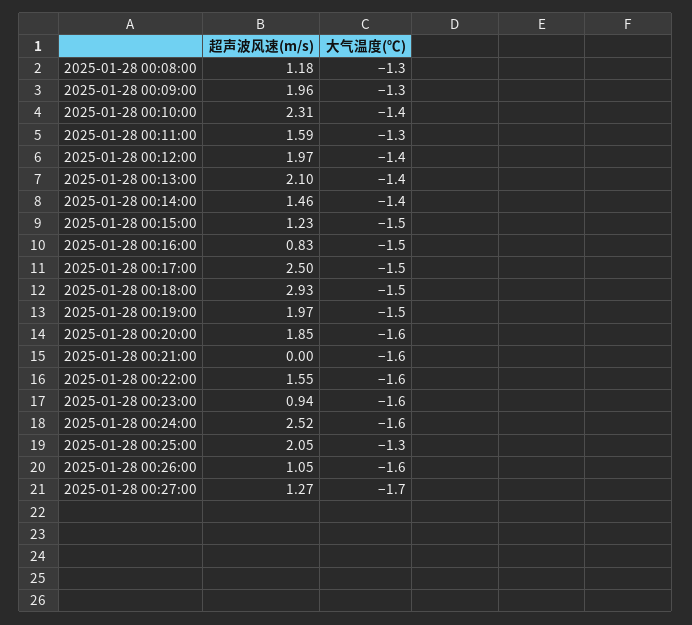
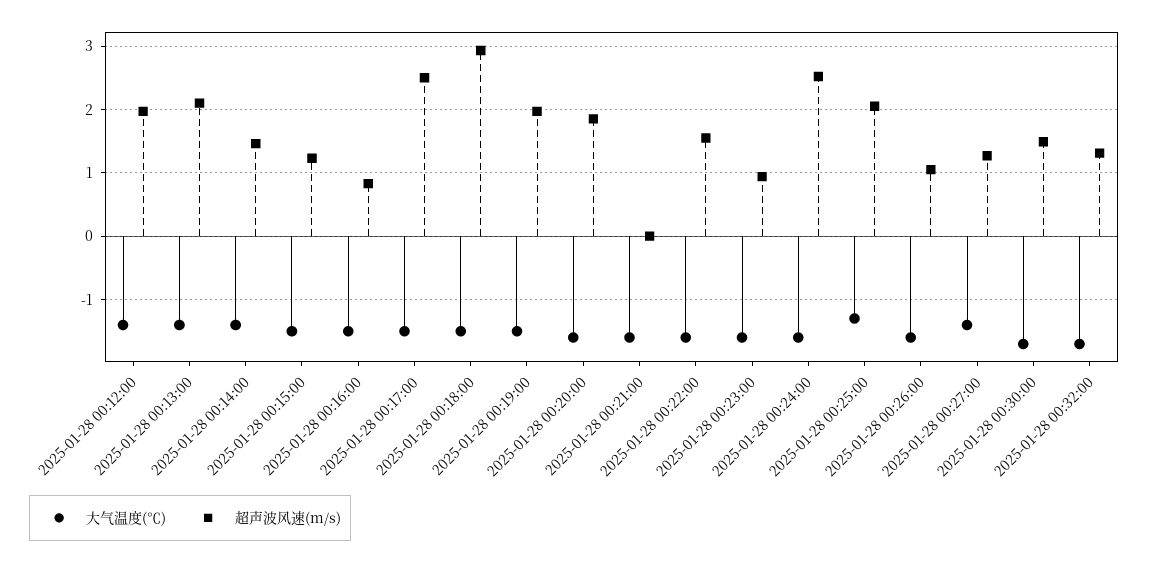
超声波风速(m/s), 2025-01-28 00:08:00: 1.18 -> none
大气温度(℃), 2025-01-28 00:08:00: -1.3 -> none
超声波风速(m/s), 2025-01-28 00:09:00: 1.96 -> none
大气温度(℃), 2025-01-28 00:09:00: -1.3 -> none
超声波风速(m/s), 2025-01-28 00:10:00: 2.31 -> none
大气温度(℃), 2025-01-28 00:10:00: -1.4 -> none
超声波风速(m/s), 2025-01-28 00:11:00: 1.59 -> none
大气温度(℃), 2025-01-28 00:11:00: -1.3 -> none
大气温度(℃), 2025-01-28 00:27:00: -1.7 -> -1.4
大气温度(℃), 2025-01-28 00:30:00: none -> -1.7
超声波风速(m/s), 2025-01-28 00:30:00: none -> 1.5
大气温度(℃), 2025-01-28 00:32:00: none -> -1.7
超声波风速(m/s), 2025-01-28 00:32:00: none -> 1.3

